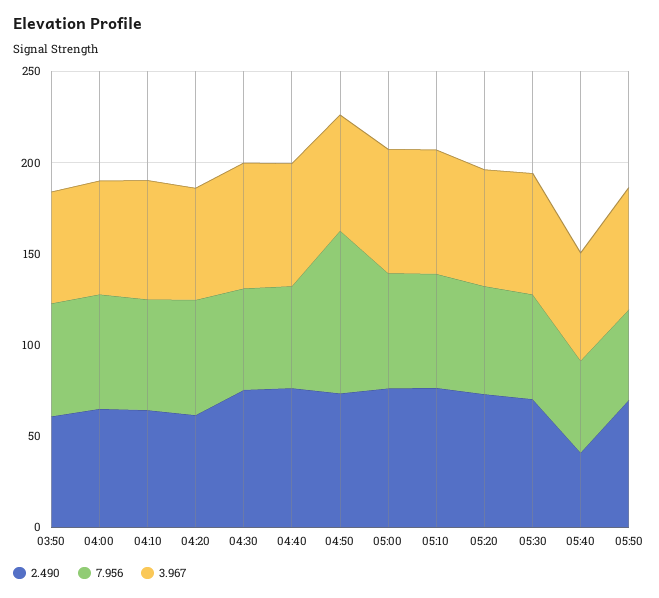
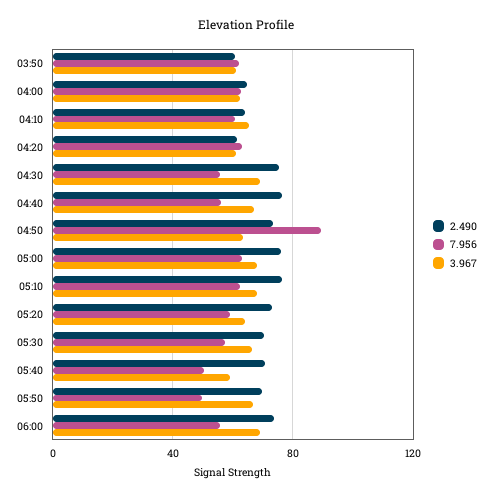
2.490, 05:40: 40 -> 70
2.490, 06:00: none -> 75
7.956, 06:00: none -> 55
3.967, 06:00: none -> 70

